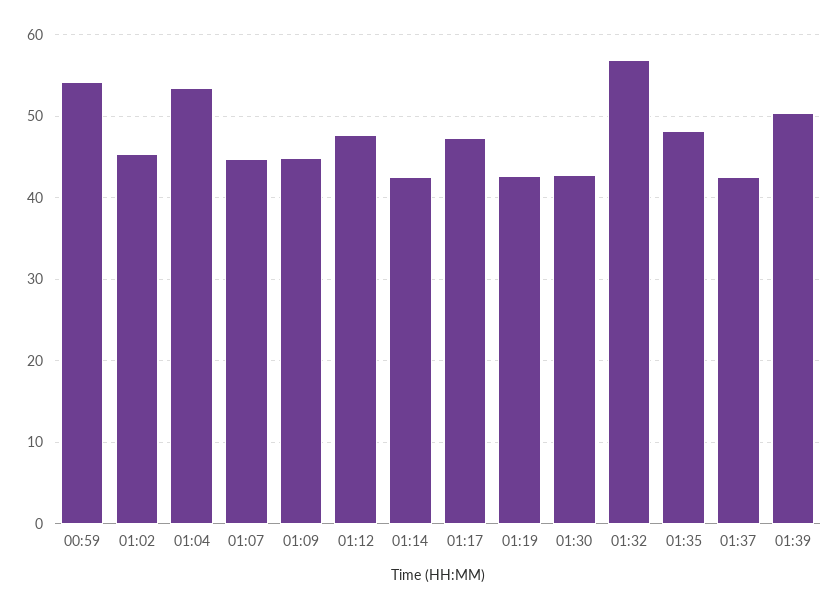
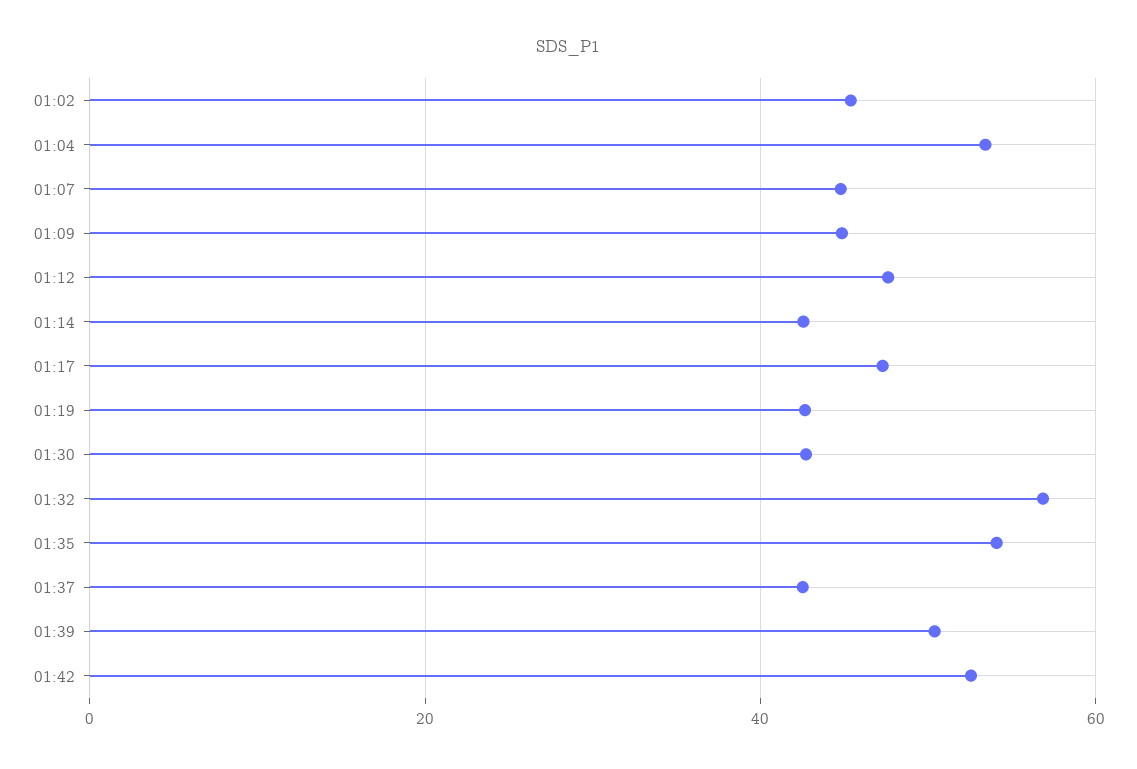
00:59: 54 -> none
01:35: 48 -> 54
01:42: none -> 52

